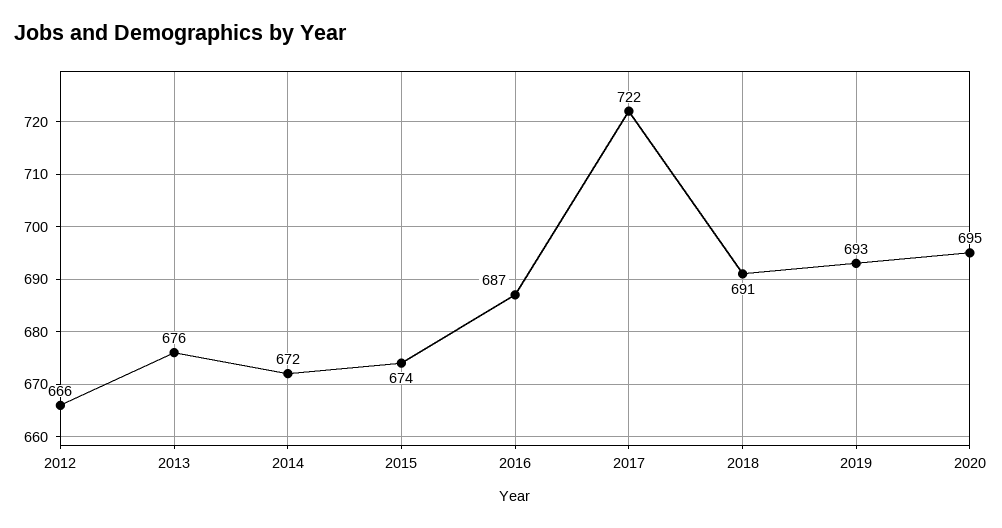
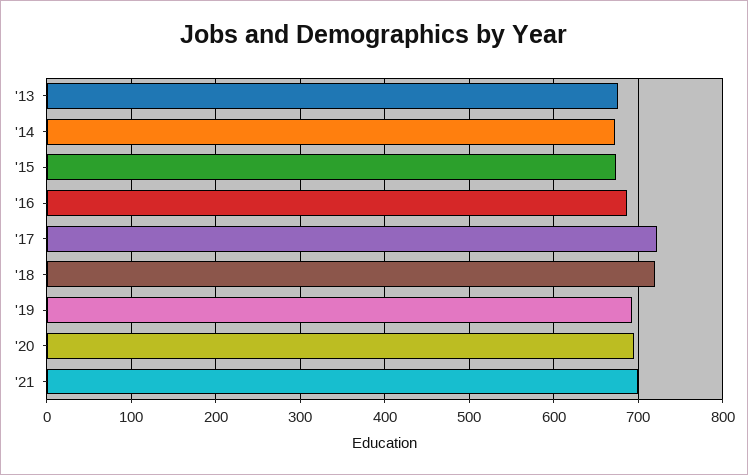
2012: 666 -> none
2018: 691 -> 720
'21: none -> 700

